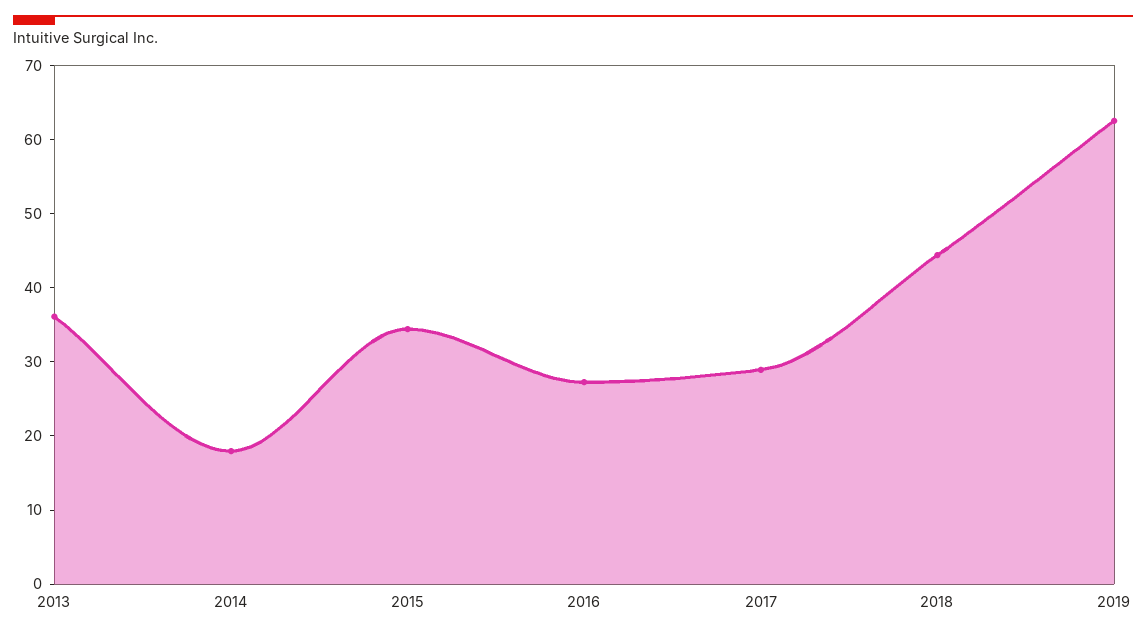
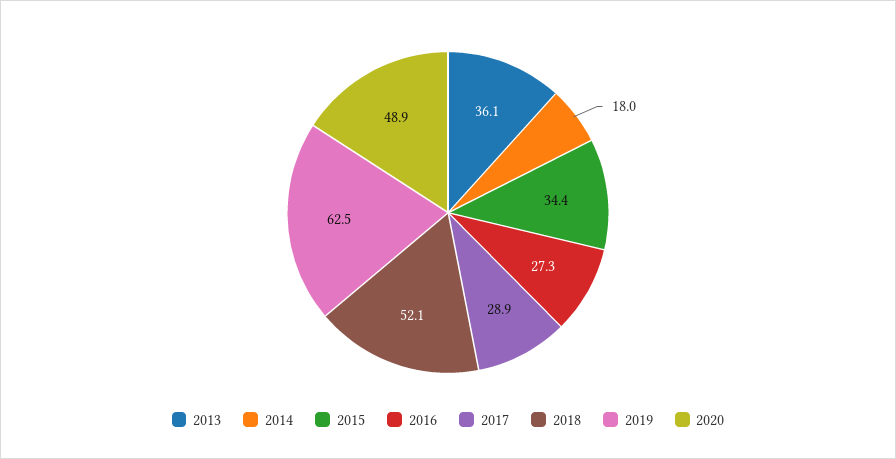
2018: 44 -> 52.1
2020: none -> 48.9

